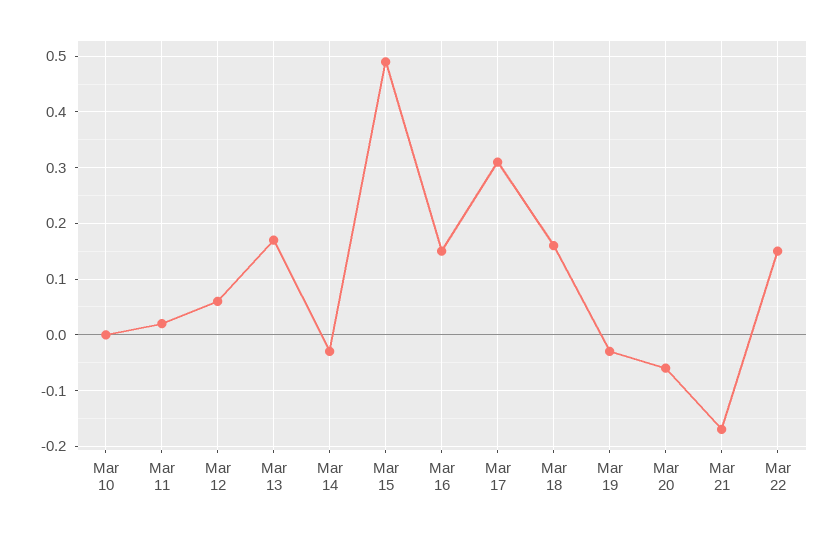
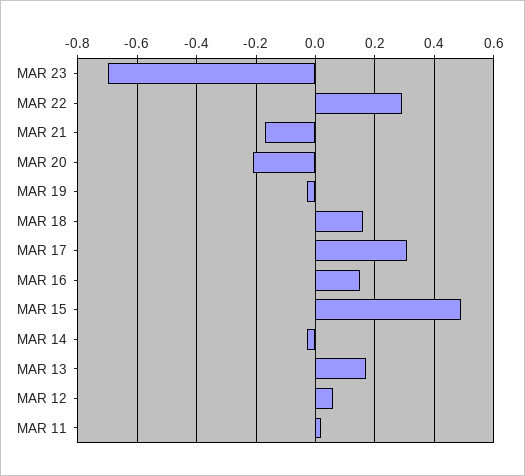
Mar 10: 0 -> none
Mar 20: -0.05 -> -0.2
Mar 22: 0.15 -> 0.3
MAR 23: none -> -0.7

